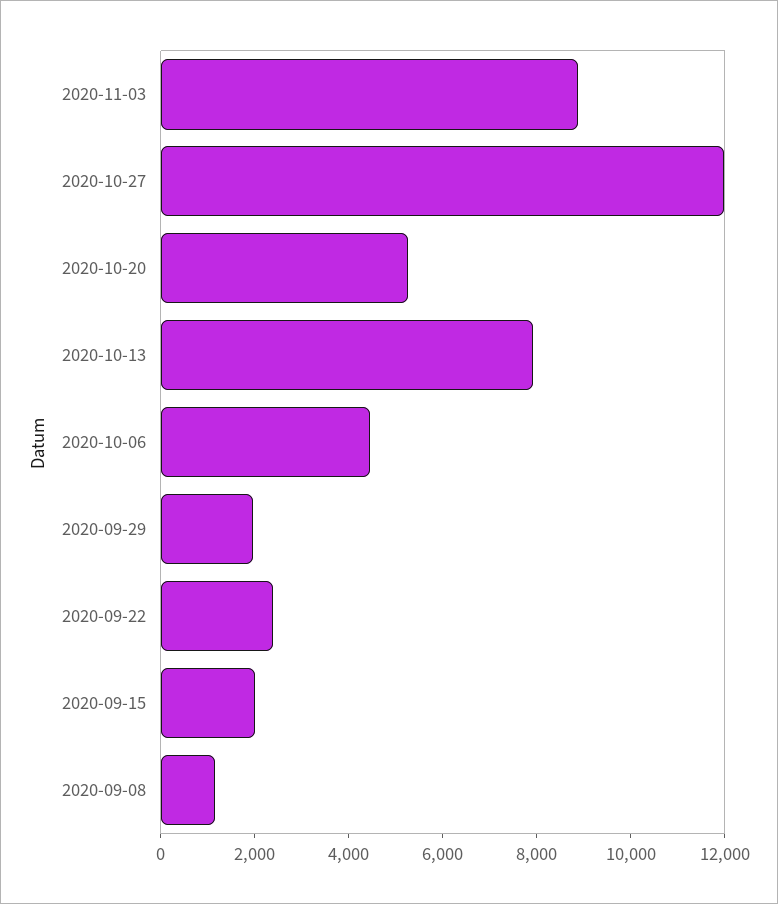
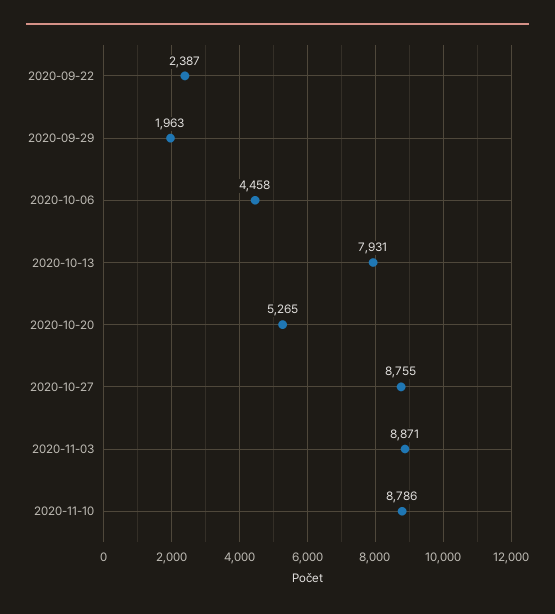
2020-10-27: 12000 -> 8755
2020-09-15: 2000 -> none
2020-09-08: 1000 -> none
2020-11-10: none -> 8786

